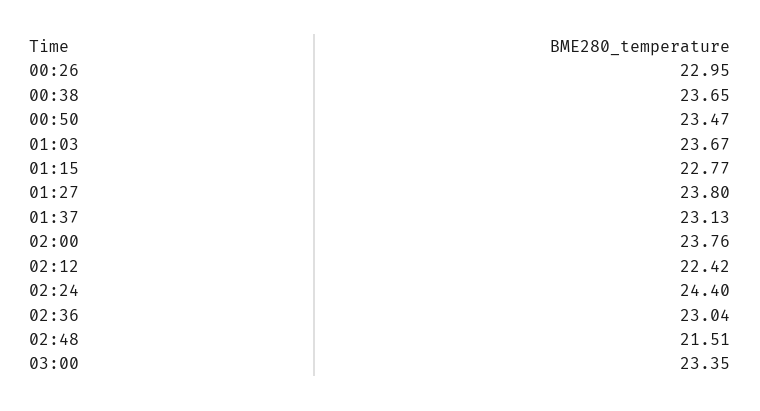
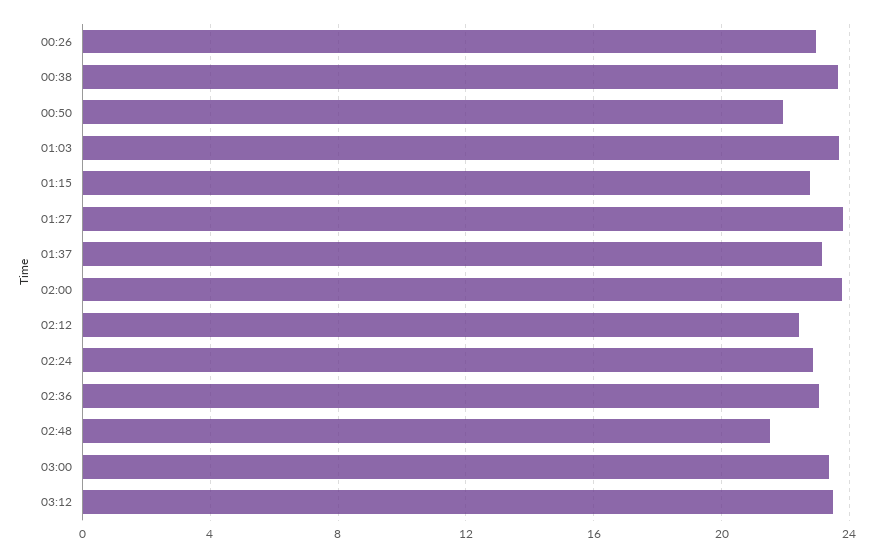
00:50: 23.47 -> 22
02:24: 24.4 -> 23
03:12: none -> 23.5

